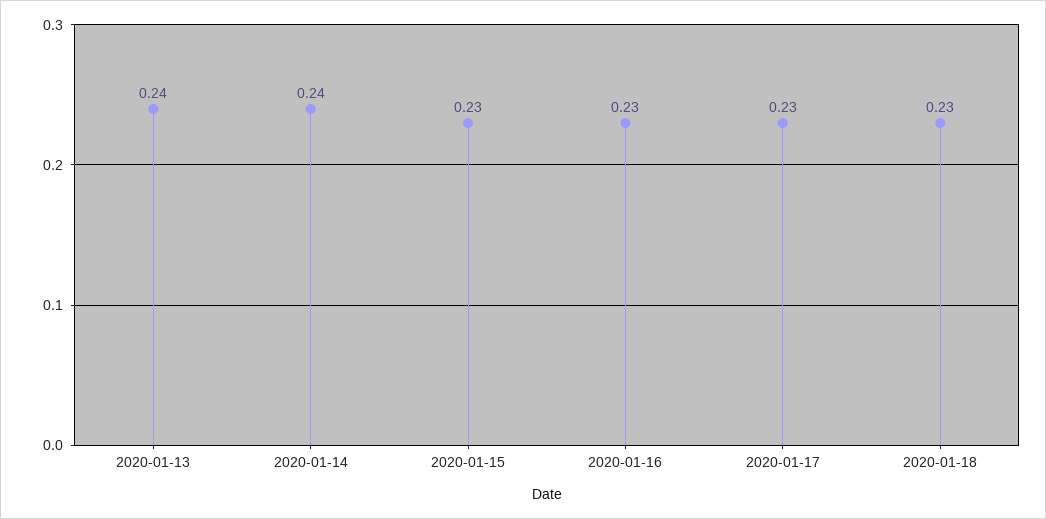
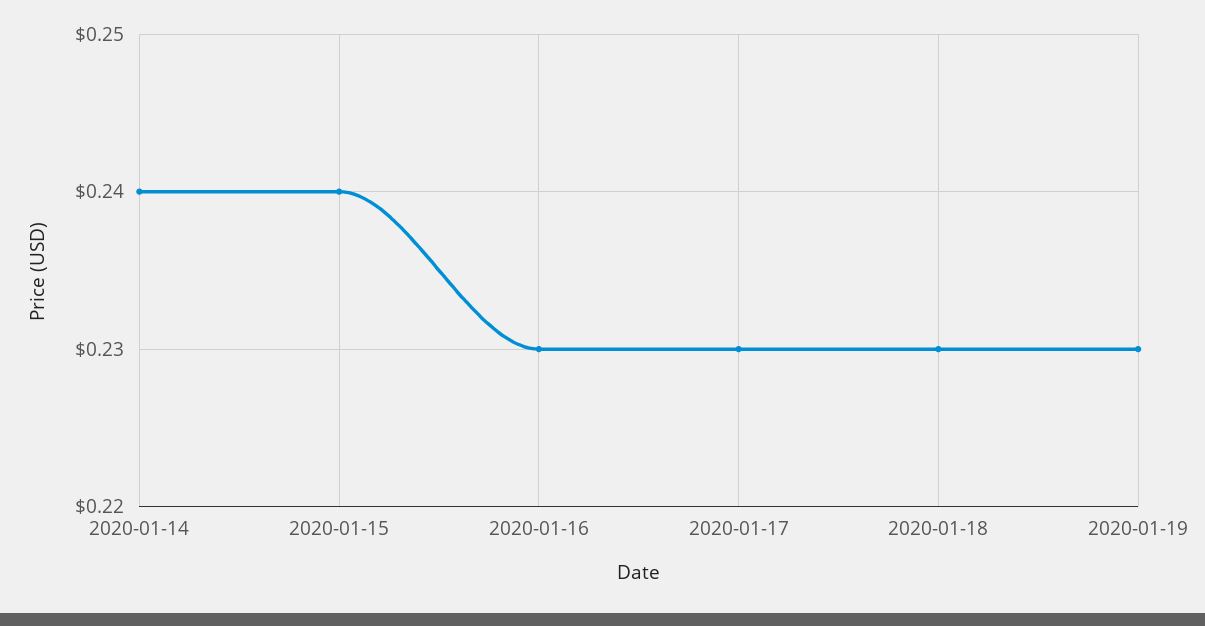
2020-01-13: 0.24 -> none
2020-01-15: 0.23 -> 0.24
2020-01-19: none -> 0.23

